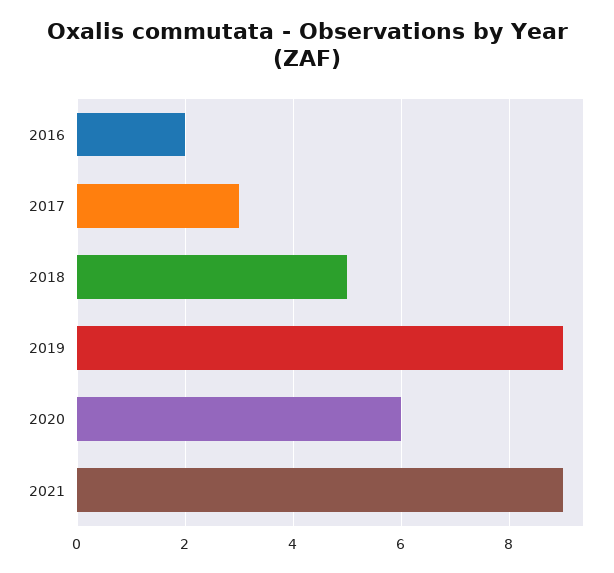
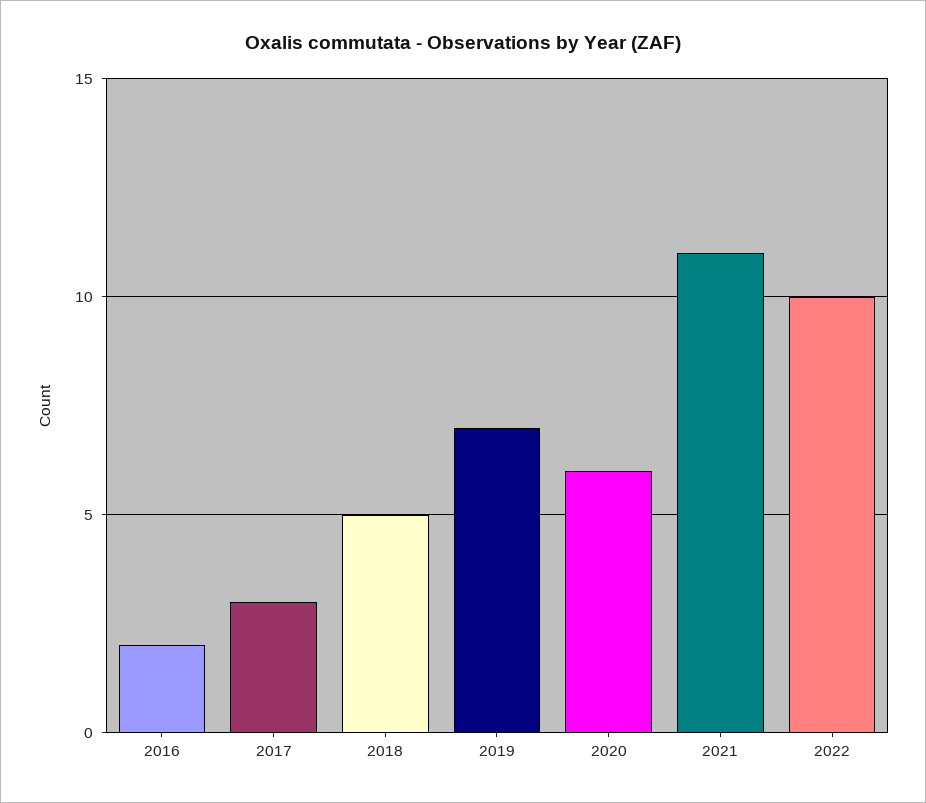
2019: 9 -> 7
2021: 9 -> 11
2022: none -> 10

